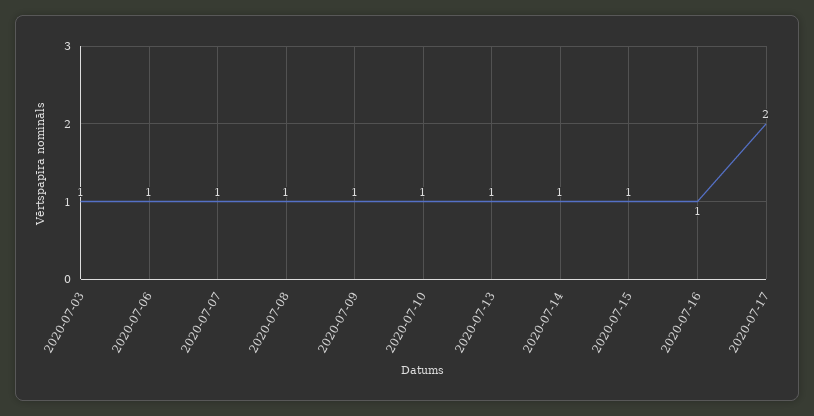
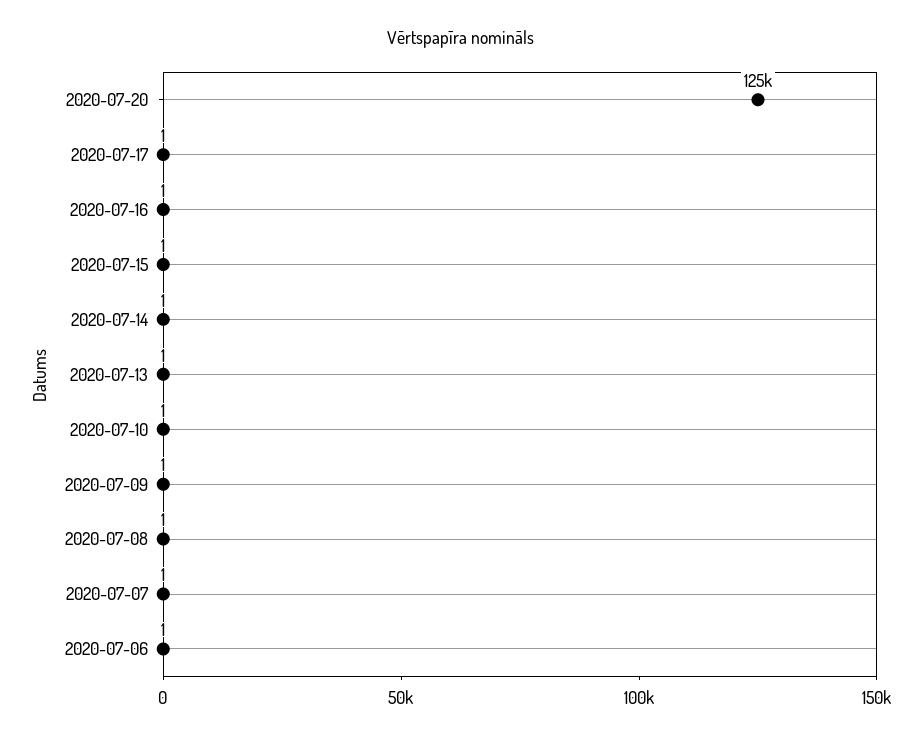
2020-07-03: 1 -> none
2020-07-17: 2 -> 1
2020-07-20: none -> 125000

